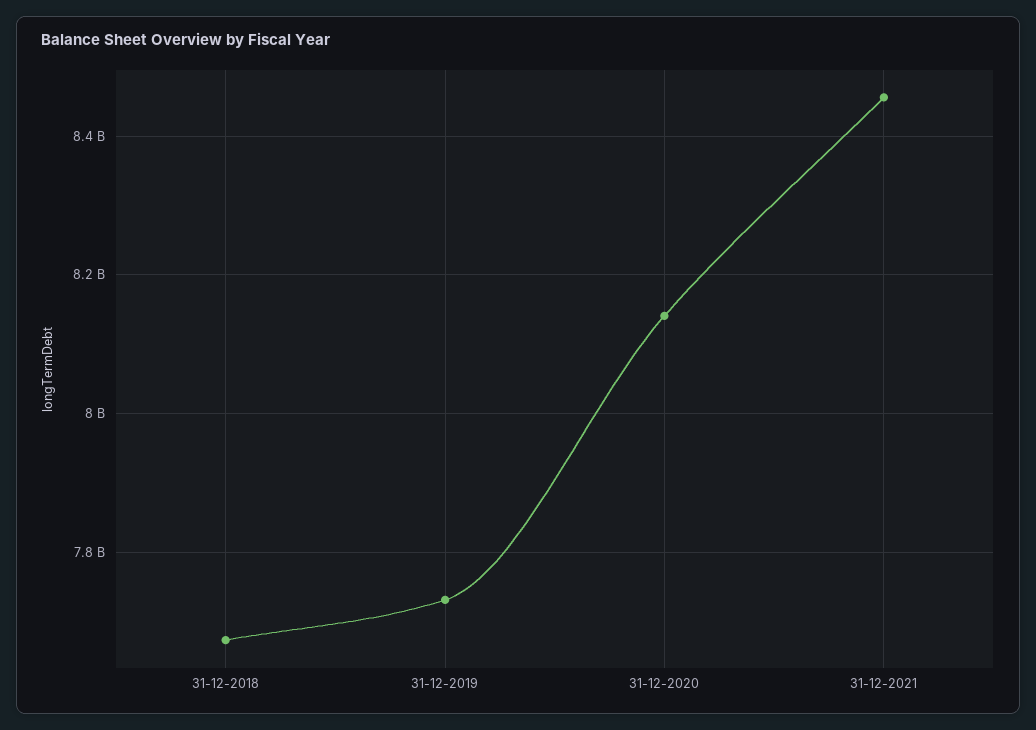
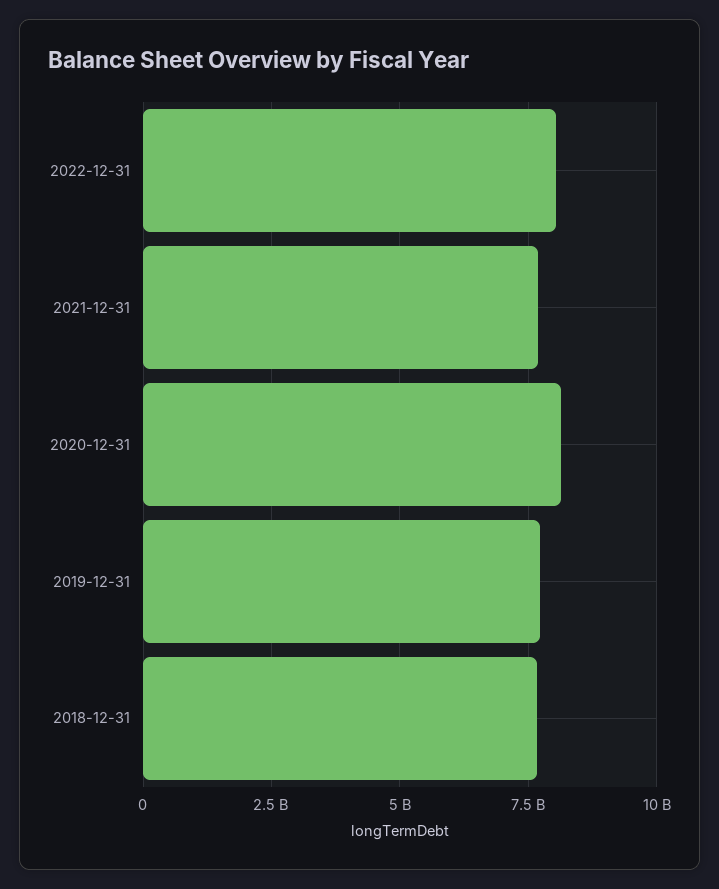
31-12-2021: 8460000000 -> 7750000000
2022-12-31: none -> 8000000000

